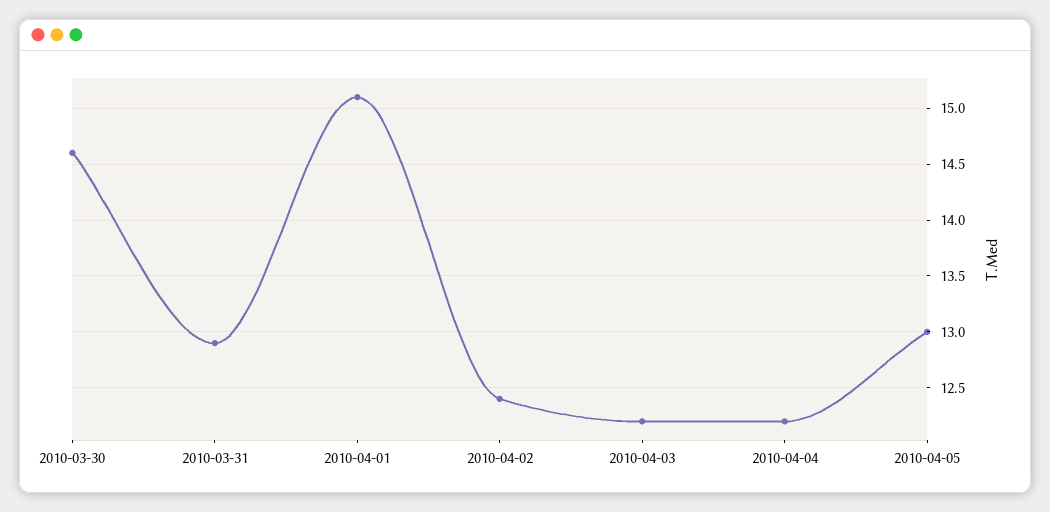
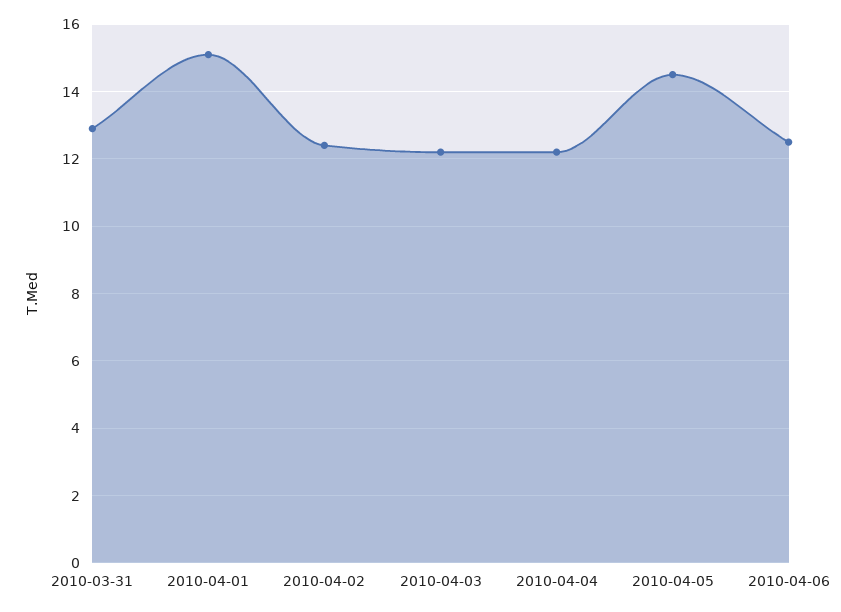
2010-03-30: 14.6 -> none
2010-04-05: 13 -> 14.5
2010-04-06: none -> 12.5

